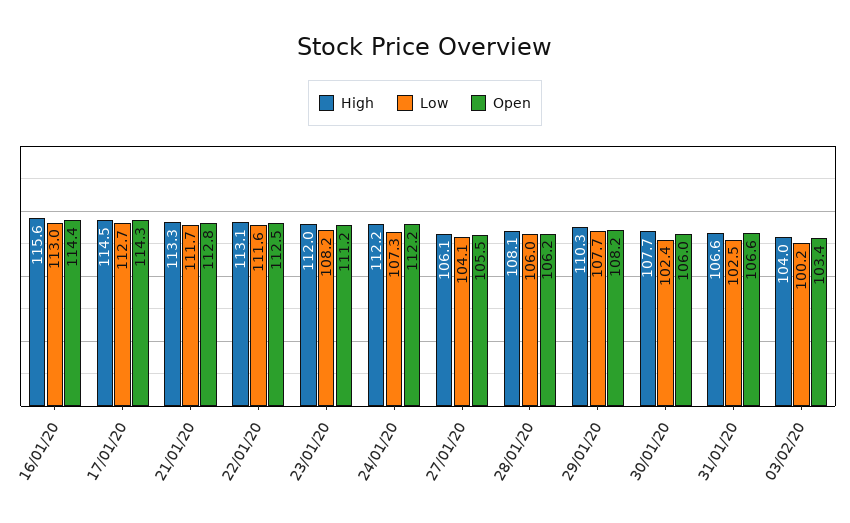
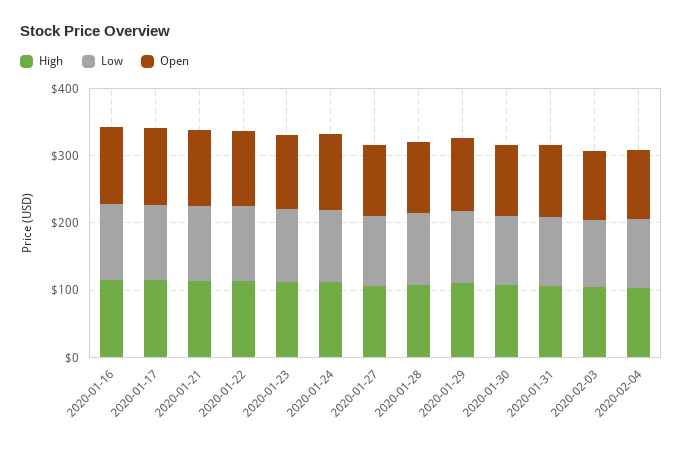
High, 2020-02-04: none -> 100
Low, 2020-02-04: none -> 100
Open, 2020-02-04: none -> 100

